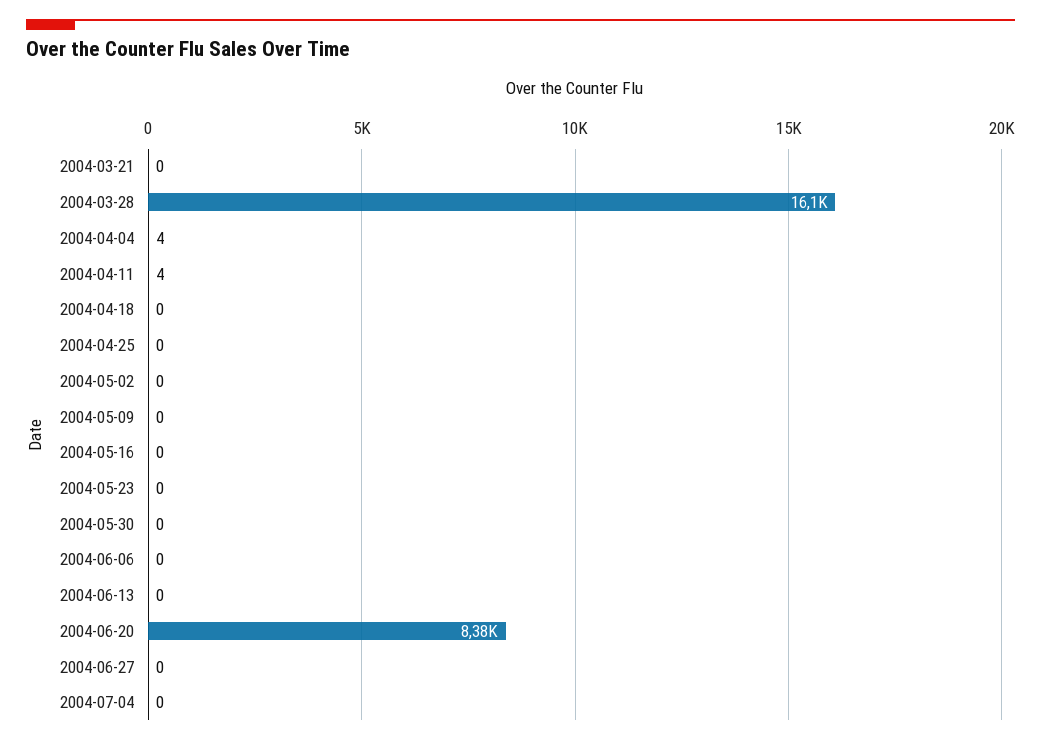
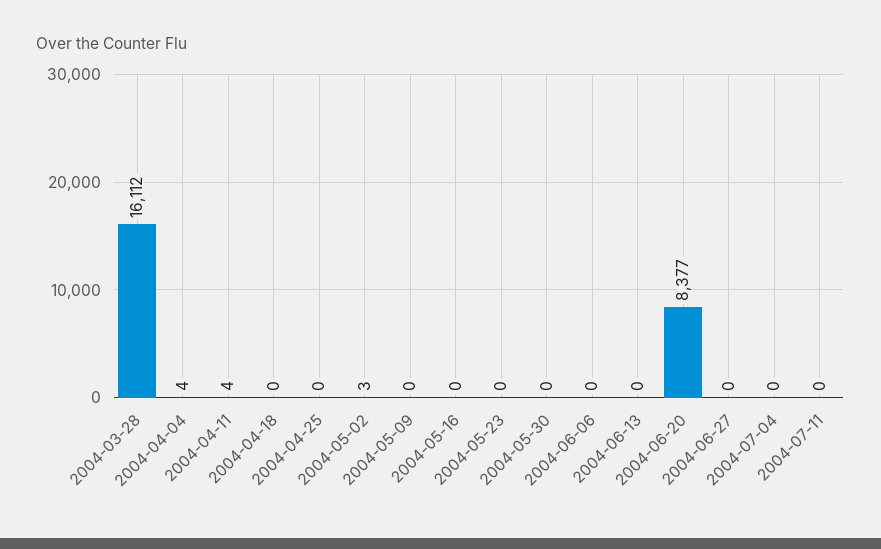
2004-03-21: 0 -> none
2004-05-02: 0 -> 3
2004-07-11: none -> 0

